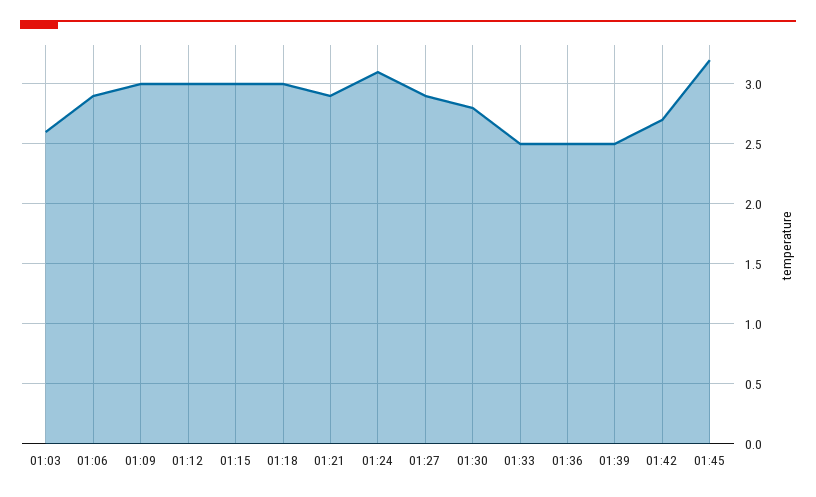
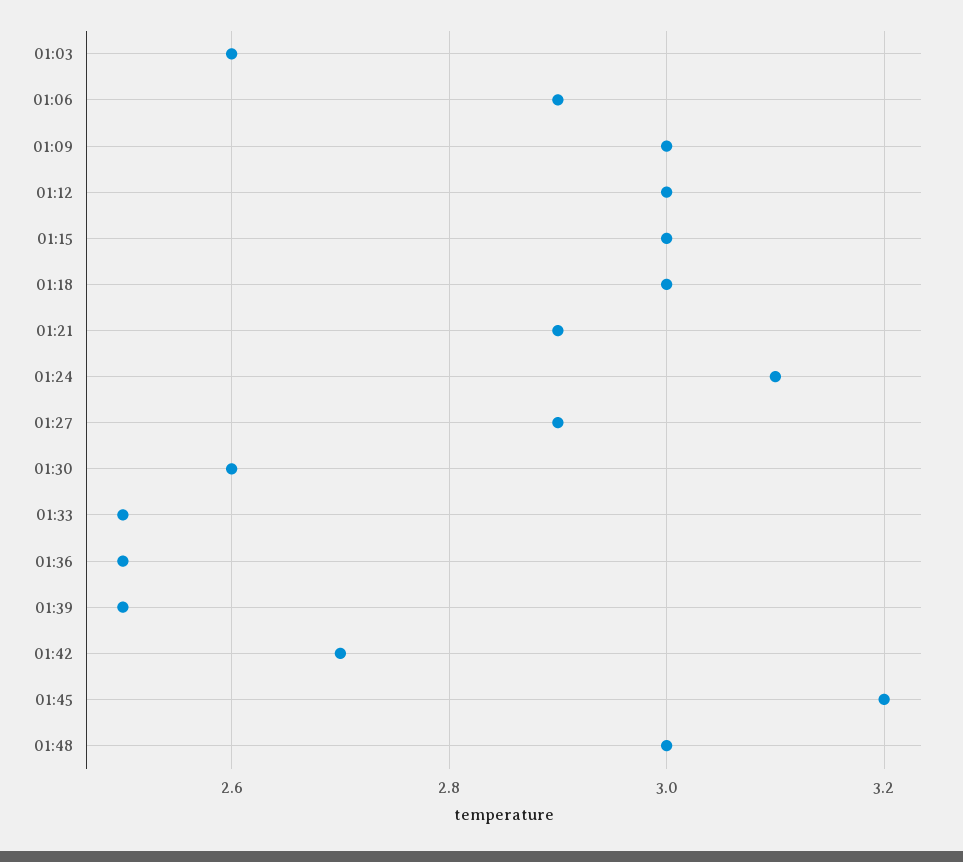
01:30: 2.8 -> 2.6
01:48: none -> 3

